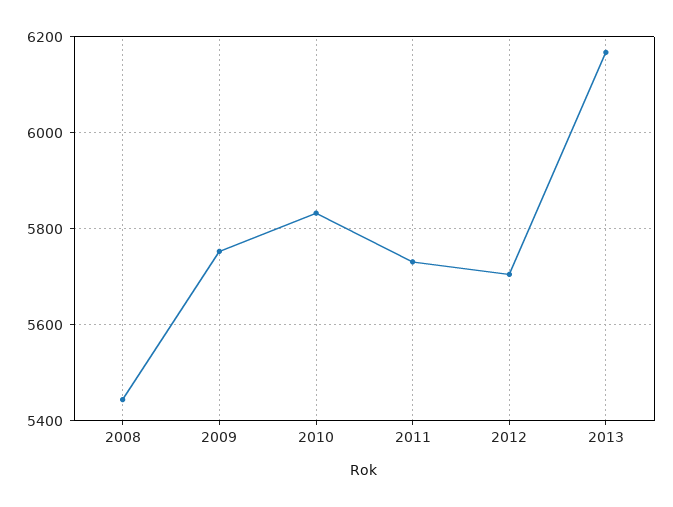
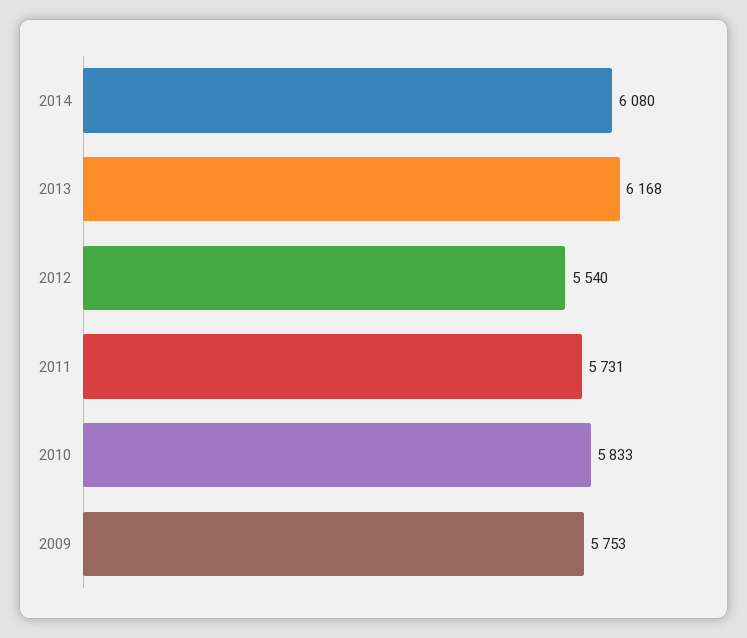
2008: 5440 -> none
2012: 5700 -> 5540
2014: none -> 6080

